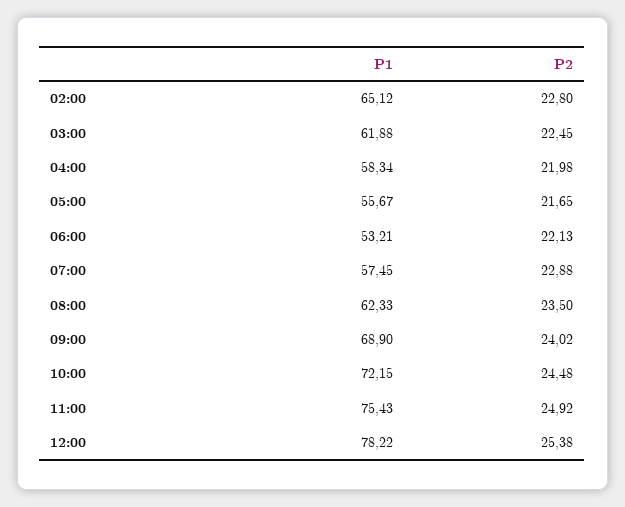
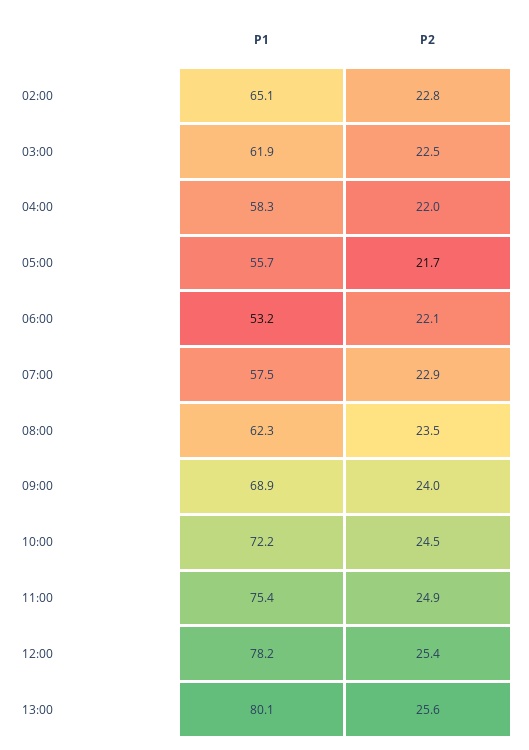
P1, 13:00: none -> 80.1
P2, 13:00: none -> 25.6

